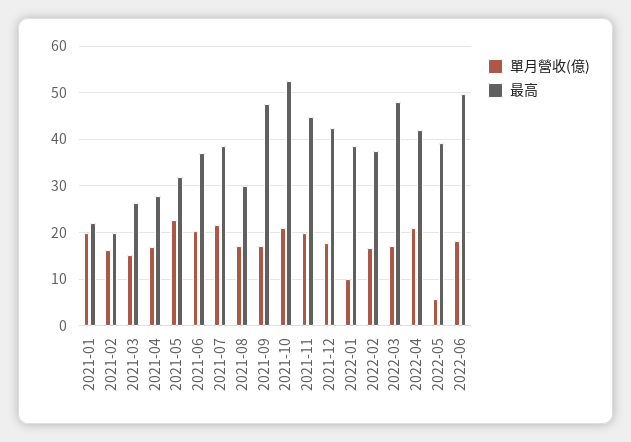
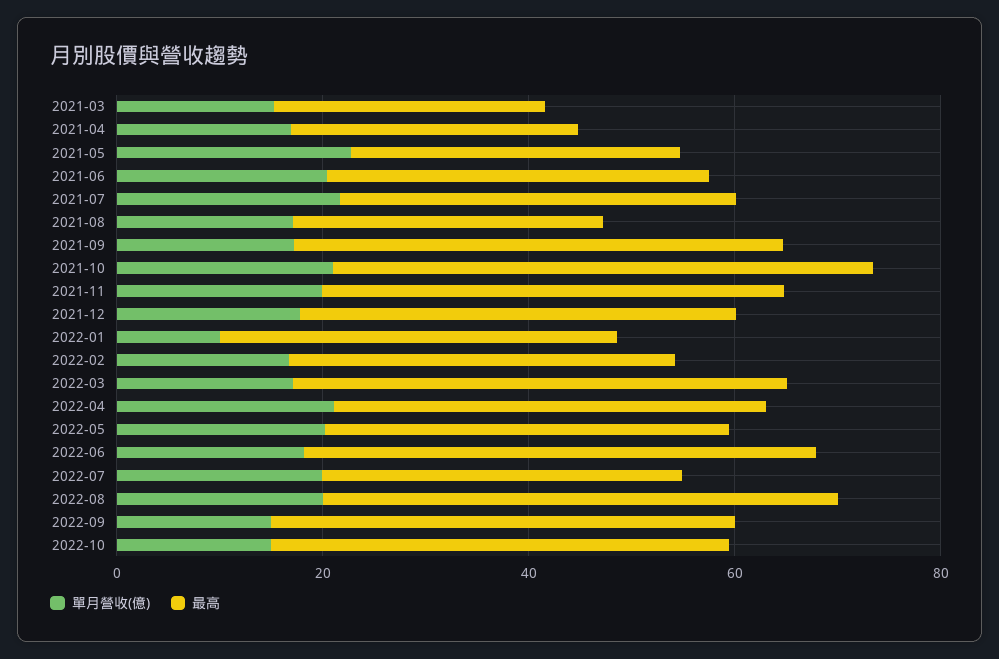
單月營收(億), 2021-01: 20 -> none
最高, 2021-01: 22 -> none
單月營收(億), 2021-02: 16 -> none
最高, 2021-02: 20 -> none
單月營收(億), 2022-05: 6 -> 20
單月營收(億), 2022-07: none -> 20
最高, 2022-07: none -> 35
單月營收(億), 2022-08: none -> 20
最高, 2022-08: none -> 50
單月營收(億), 2022-09: none -> 15
最高, 2022-09: none -> 45
單月營收(億), 2022-10: none -> 15
最高, 2022-10: none -> 45

